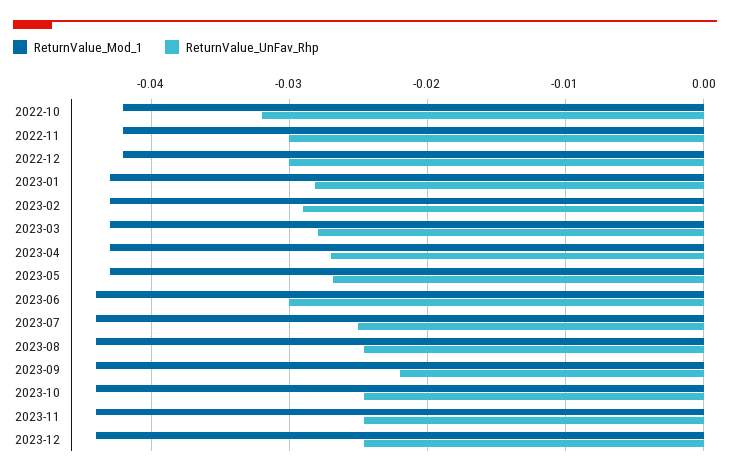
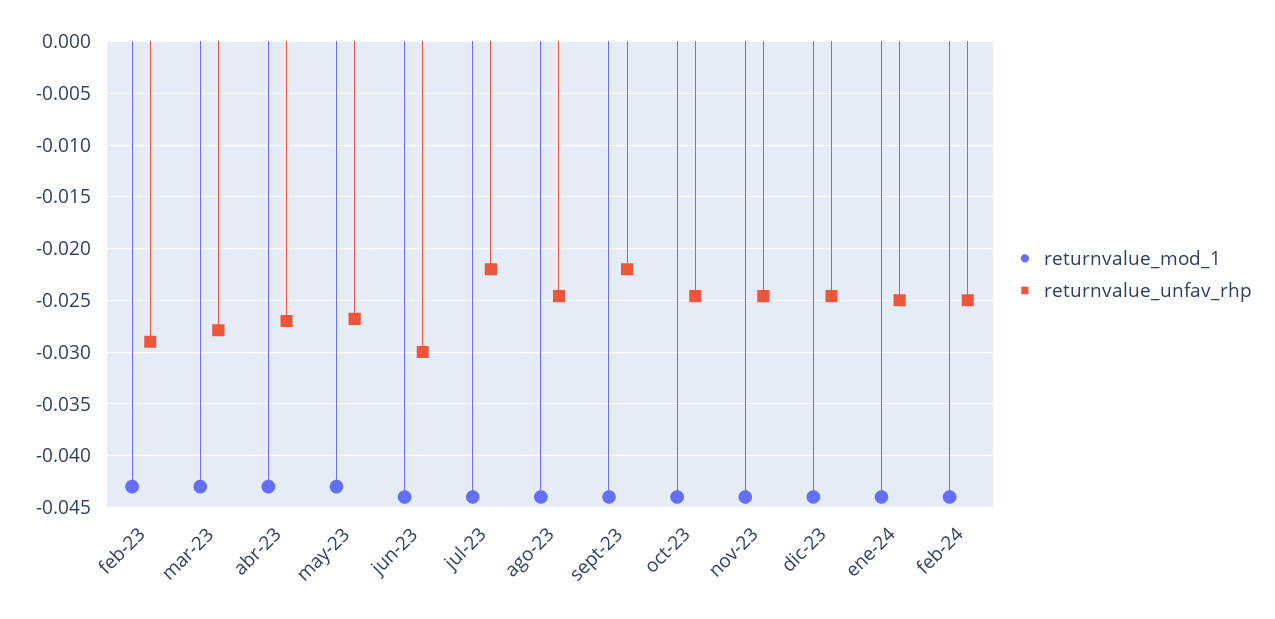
ReturnValue_Mod_1, 2022-10: -0.042 -> none
ReturnValue_UnFav_Rhp, 2022-10: -0.032 -> none
ReturnValue_Mod_1, 2022-11: -0.042 -> none
ReturnValue_UnFav_Rhp, 2022-11: -0.03 -> none
ReturnValue_Mod_1, 2022-12: -0.042 -> none
ReturnValue_UnFav_Rhp, 2022-12: -0.03 -> none
ReturnValue_Mod_1, 2023-01: -0.043 -> none
ReturnValue_UnFav_Rhp, 2023-01: -0.028 -> none
ReturnValue_UnFav_Rhp, 2023-07: -0.025 -> -0.022
ReturnValue_Mod_1, ene-24: none -> -0.044
ReturnValue_UnFav_Rhp, ene-24: none -> -0.025
ReturnValue_Mod_1, feb-24: none -> -0.044
ReturnValue_UnFav_Rhp, feb-24: none -> -0.025

